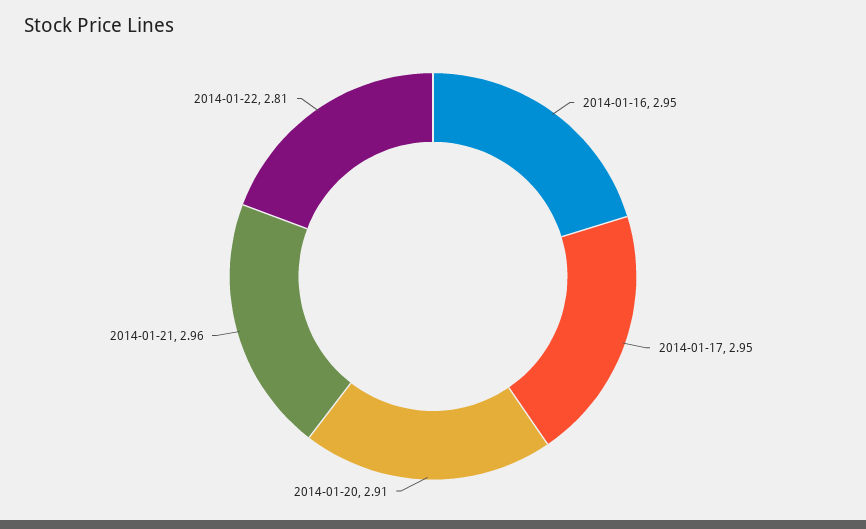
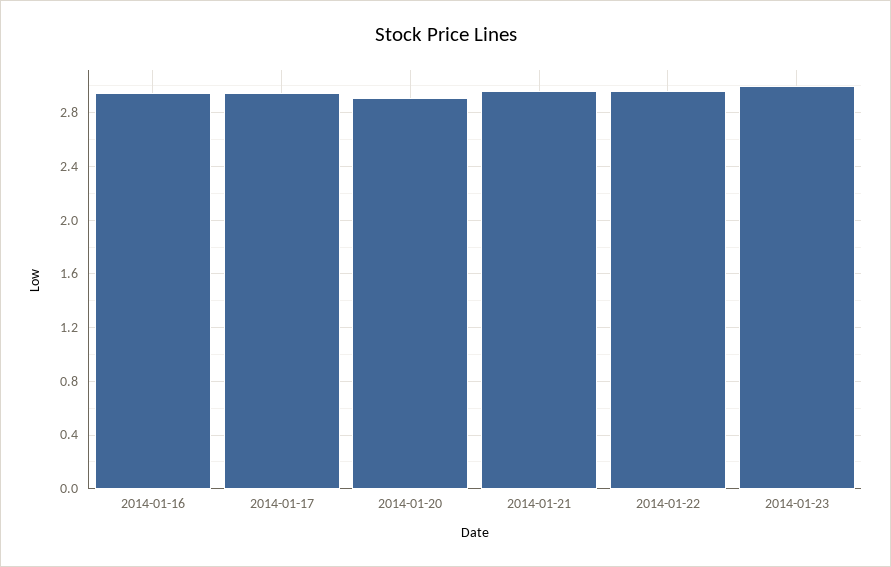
2014-01-22: 2.81 -> 2.95
2014-01-23: none -> 3

